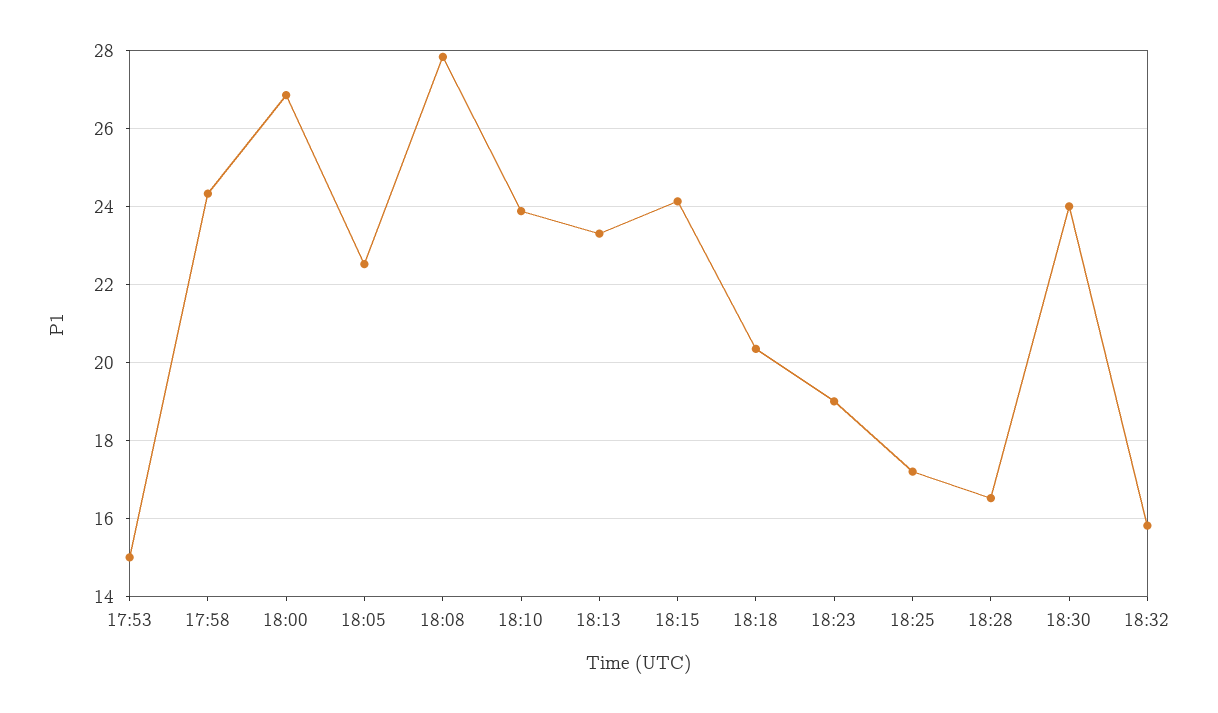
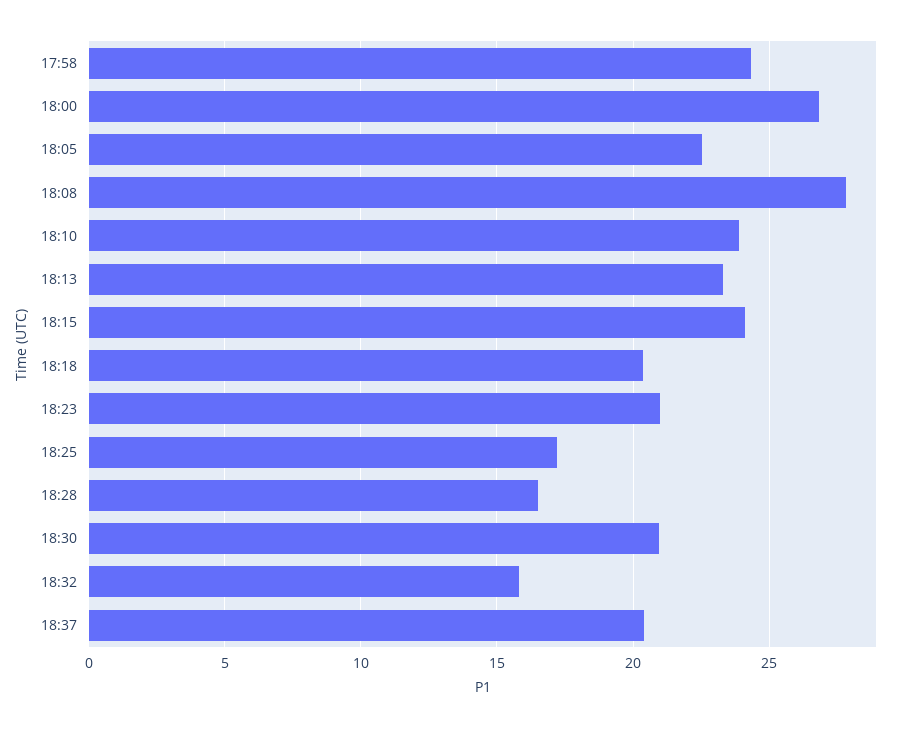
17:53: 15 -> none
18:23: 19 -> 21
18:30: 24 -> 21
18:37: none -> 20.5

